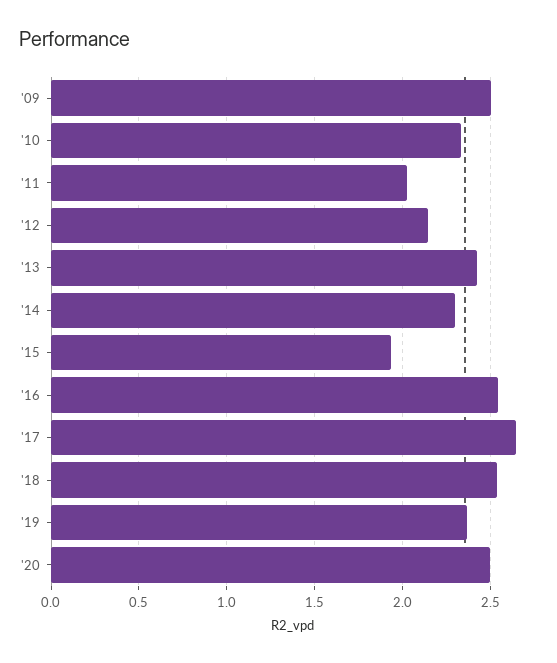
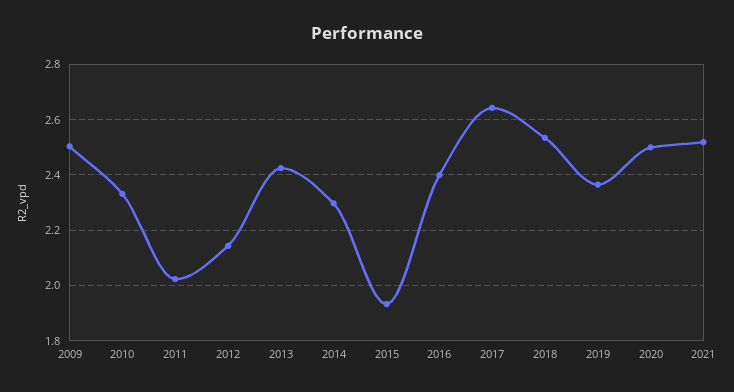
'16: 2.55 -> 2.4
2021: none -> 2.525

